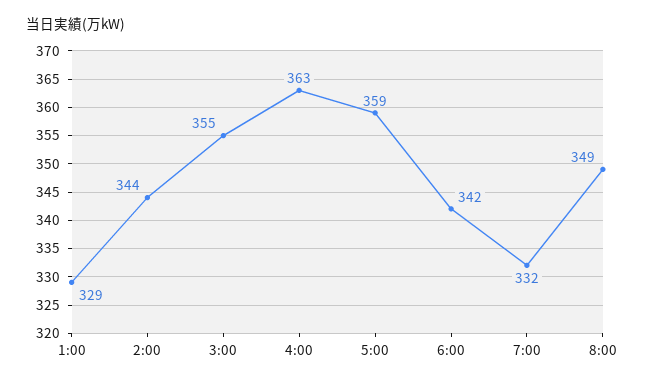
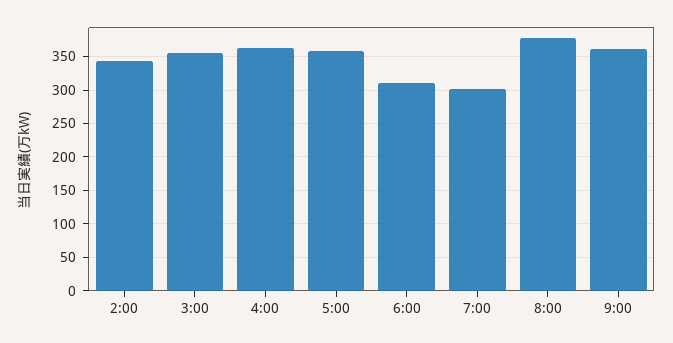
1:00: 329 -> none
6:00: 342 -> 310
7:00: 332 -> 300
8:00: 349 -> 380
9:00: none -> 360

